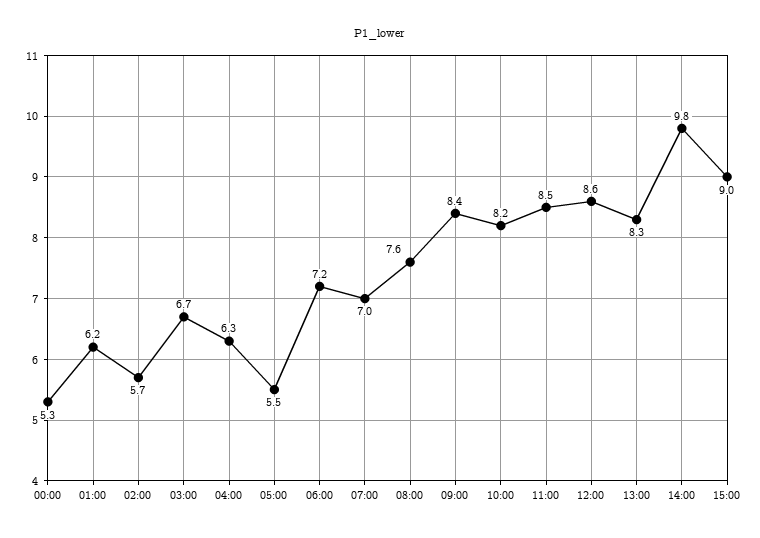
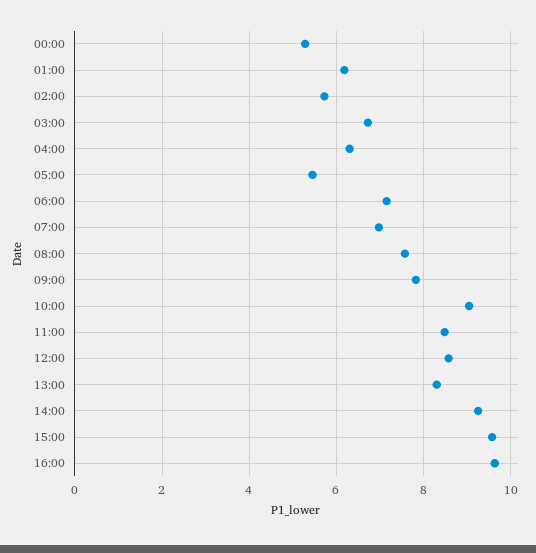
09:00: 8.4 -> 7.8
10:00: 8.2 -> 9
14:00: 9.8 -> 9.2
15:00: 9 -> 9.6
16:00: none -> 9.6

